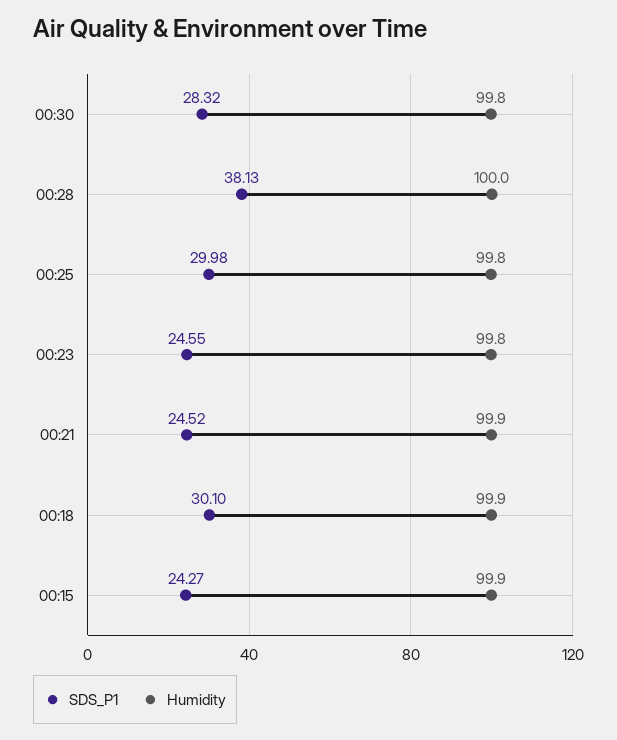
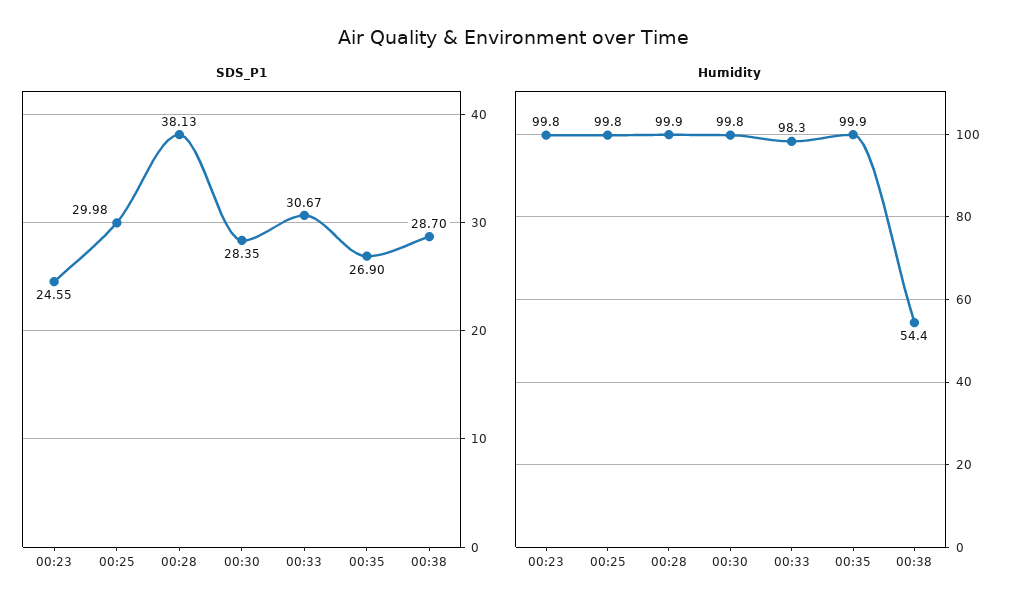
SDS_P1, 00:30: 28.32 -> 28.35
Humidity, 00:28: 100 -> 99.9
SDS_P1, 00:21: 24.52 -> none
Humidity, 00:21: 99.9 -> none
SDS_P1, 00:18: 30.1 -> none
Humidity, 00:18: 99.9 -> none
SDS_P1, 00:15: 24.27 -> none
Humidity, 00:15: 99.9 -> none
SDS_P1, 00:33: none -> 30.67
SDS_P1, 00:35: none -> 26.9
SDS_P1, 00:38: none -> 28.7
Humidity, 00:33: none -> 98.3
Humidity, 00:35: none -> 99.9
Humidity, 00:38: none -> 54.4

